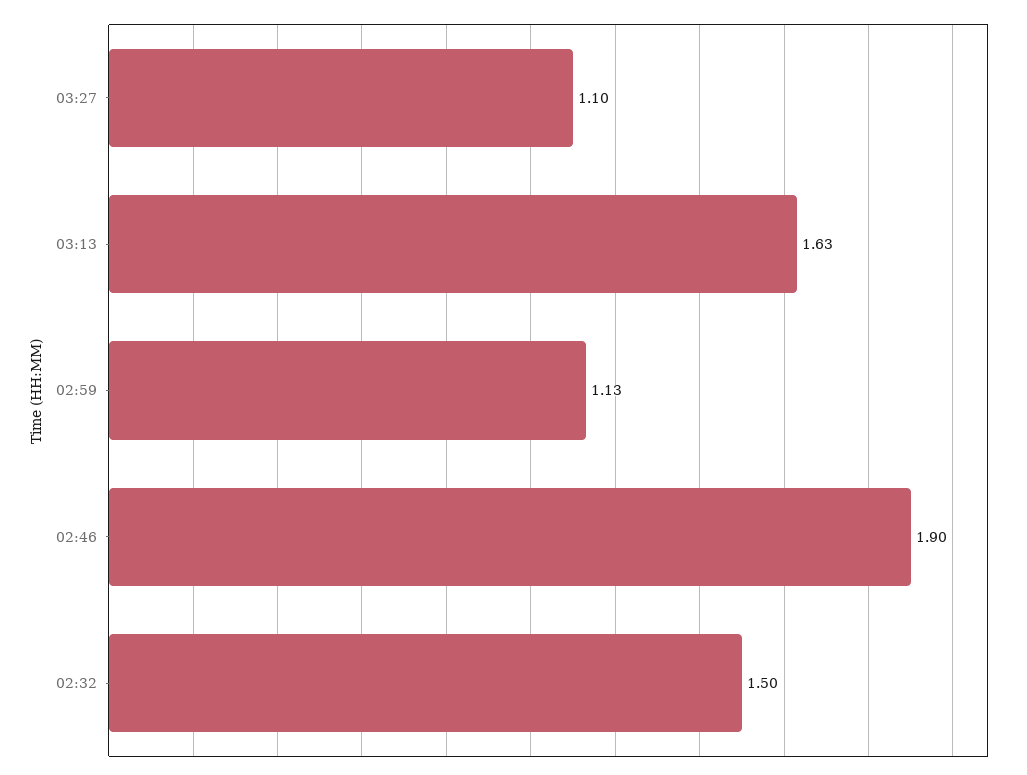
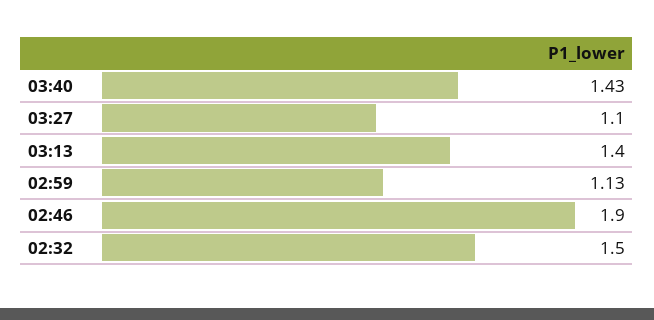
03:13: 1.63 -> 1.4
03:40: none -> 1.43

